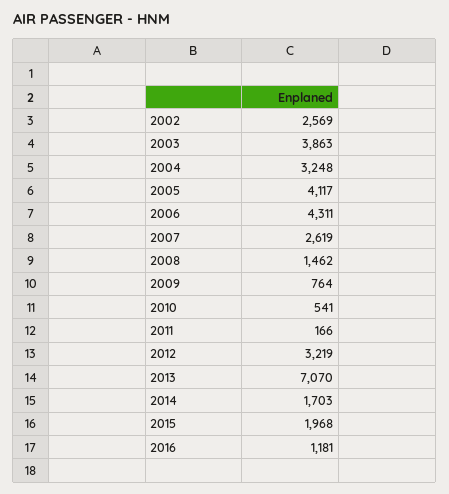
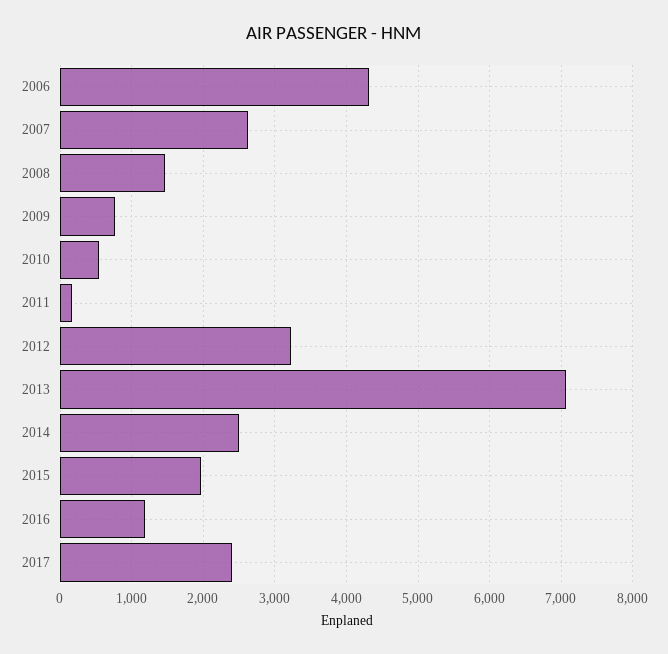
2002: 2569 -> none
2003: 3863 -> none
2004: 3248 -> none
2005: 4117 -> none
2014: 1703 -> 2500
2017: none -> 2400

